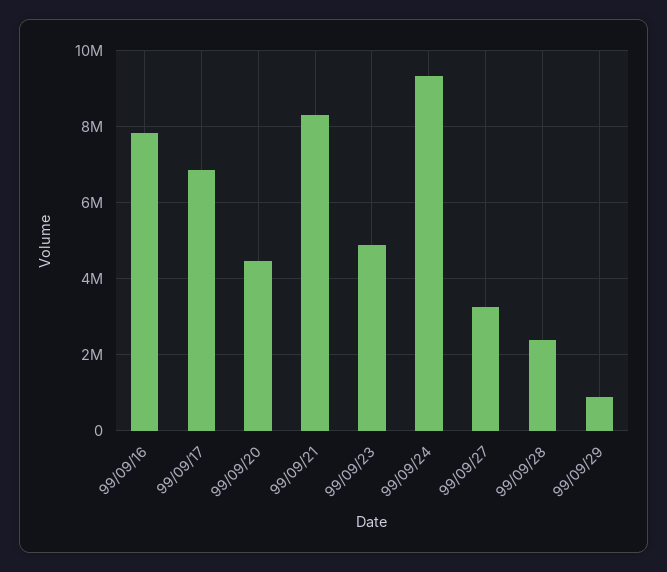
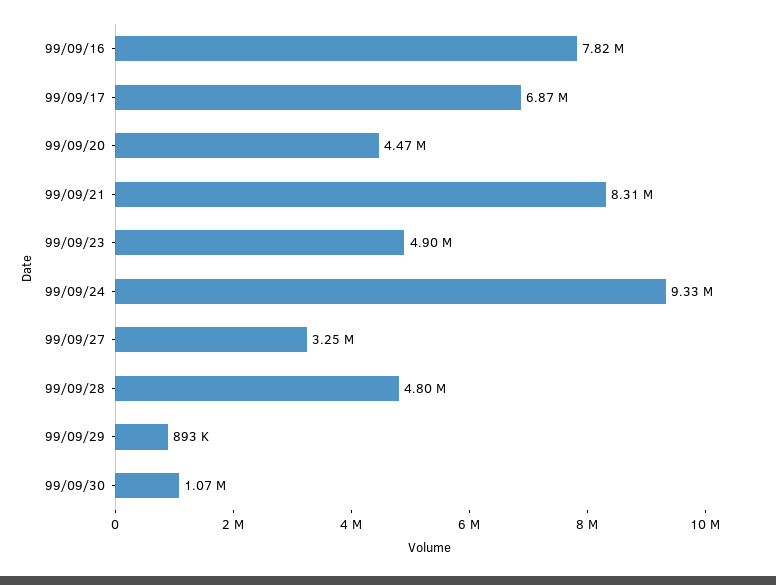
99/09/28: 2400000 -> 4800000
99/09/30: none -> 1070000

